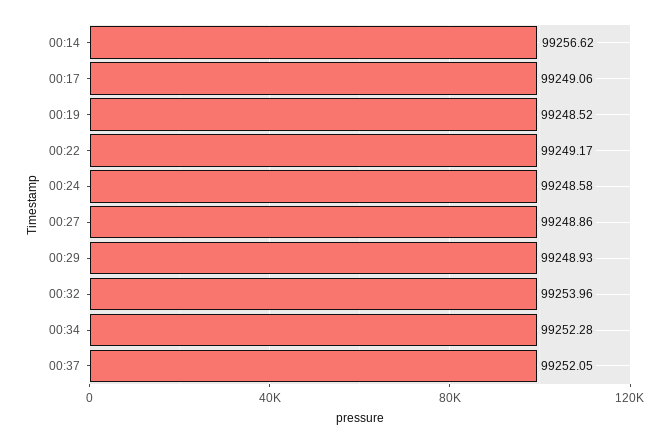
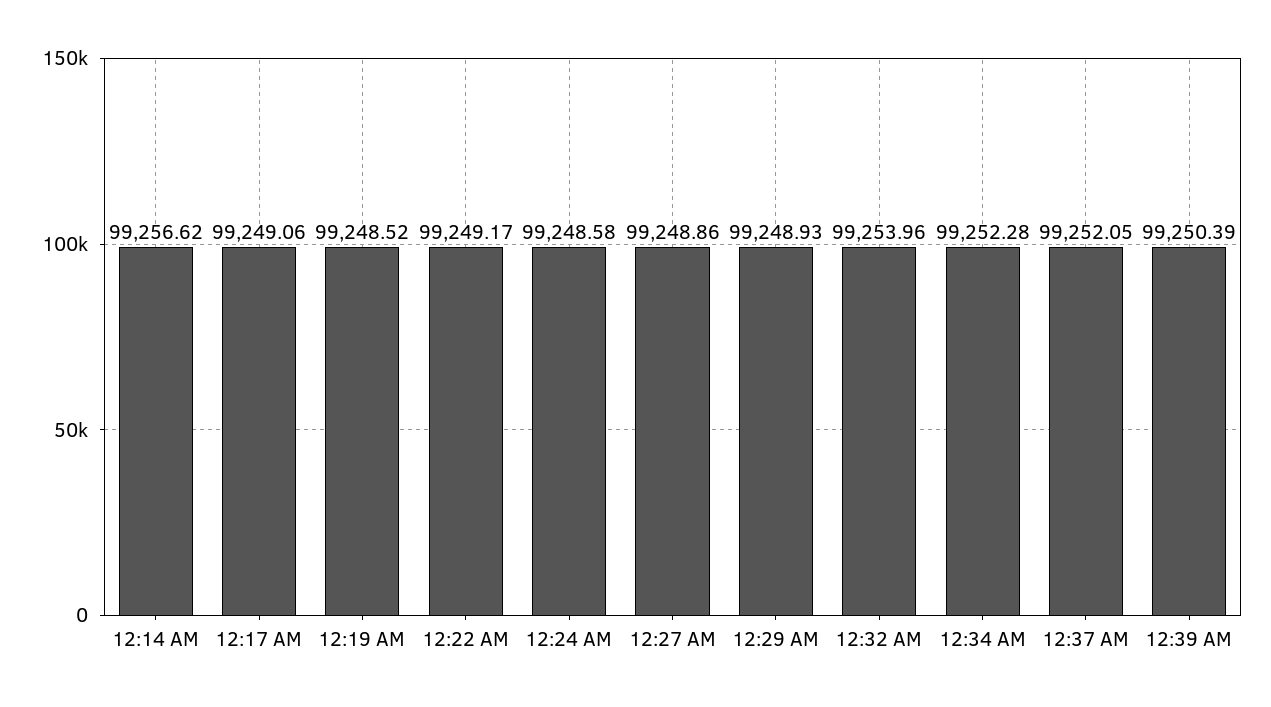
12:39 AM: none -> 99250.39

